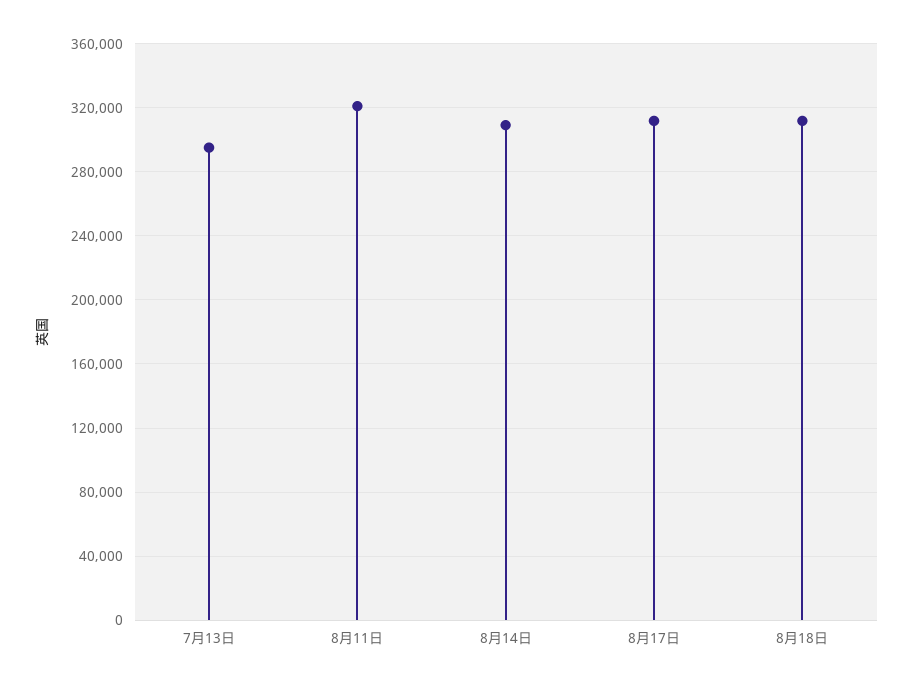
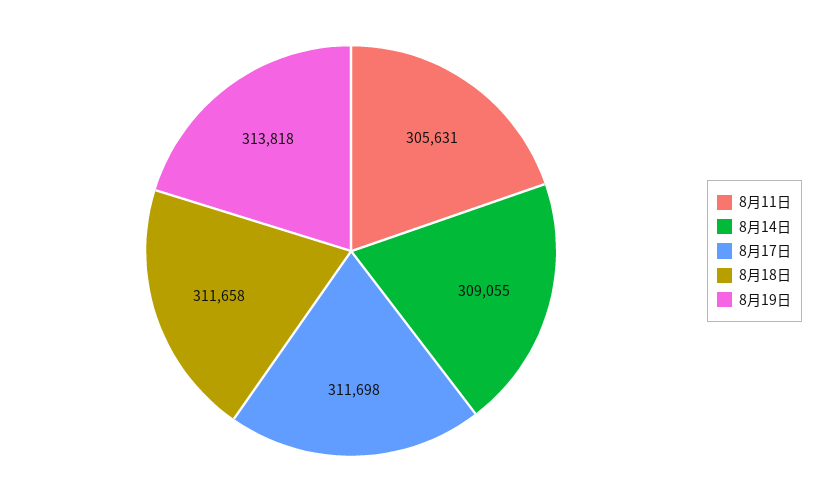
7月13日: 295000 -> none
8月11日: 320000 -> 305631
8月19日: none -> 313818

